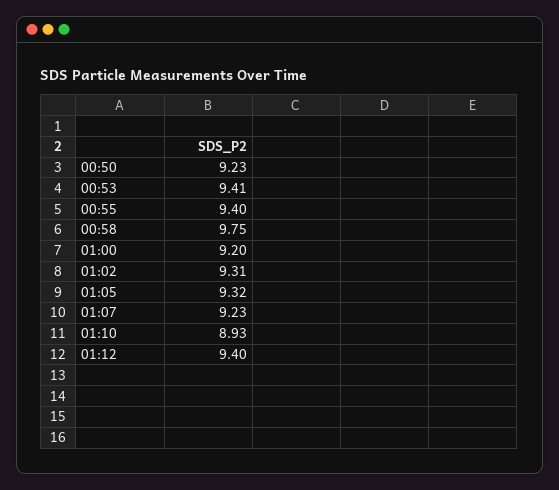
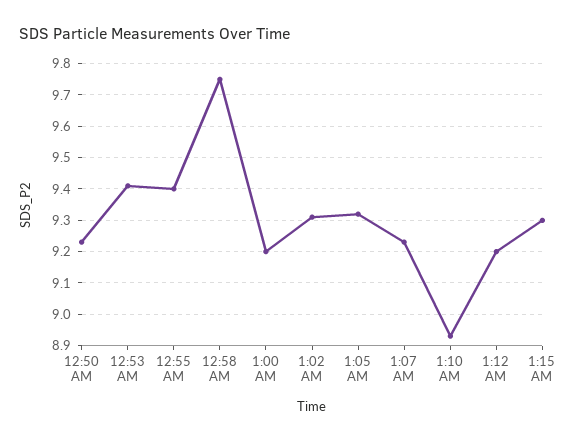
01:12: 9.4 -> 9.2
1:15 AM: none -> 9.3

